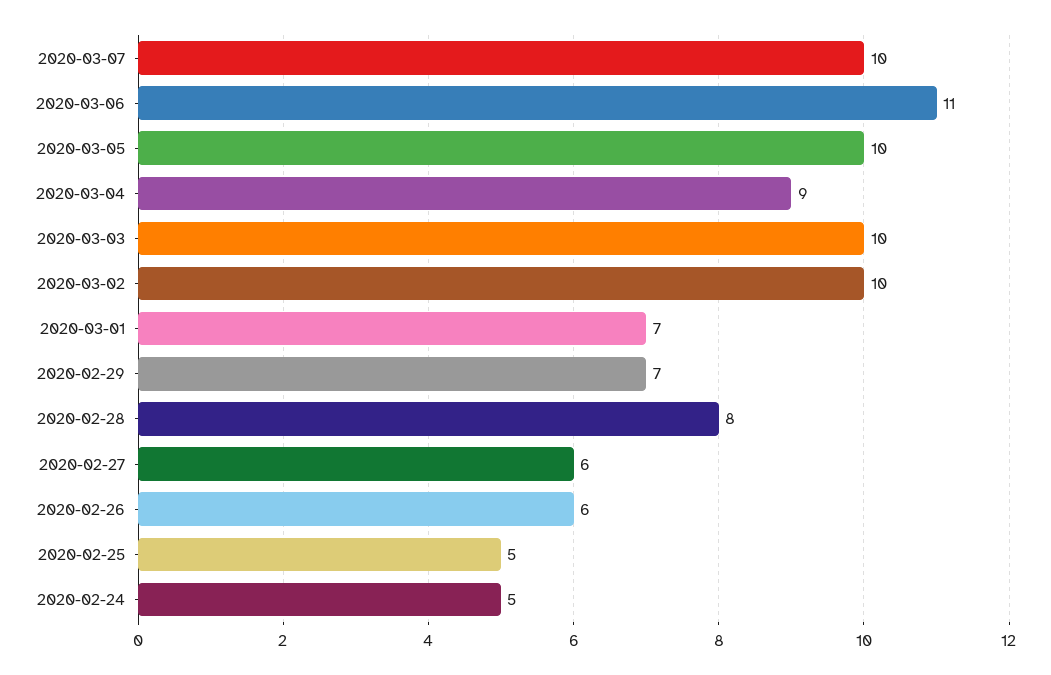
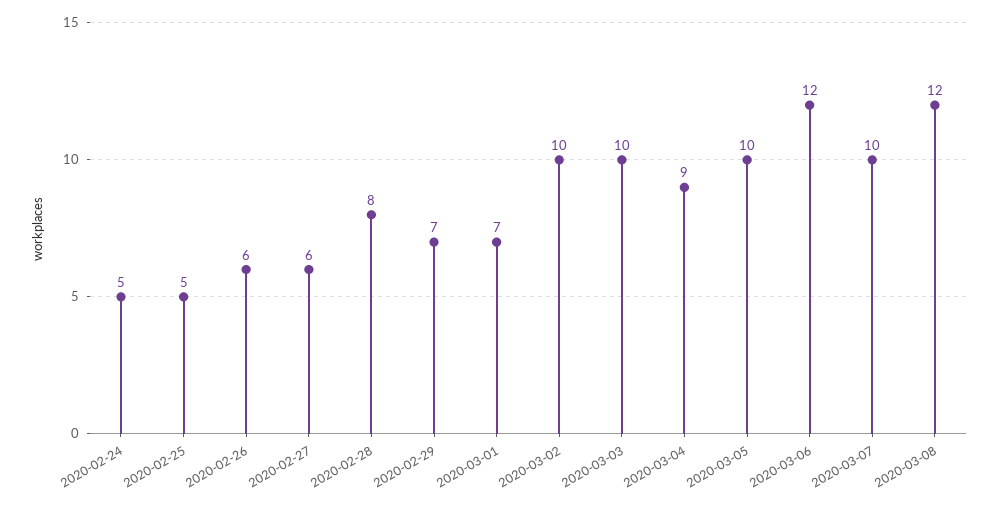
2020-03-06: 11 -> 12
2020-03-08: none -> 12

